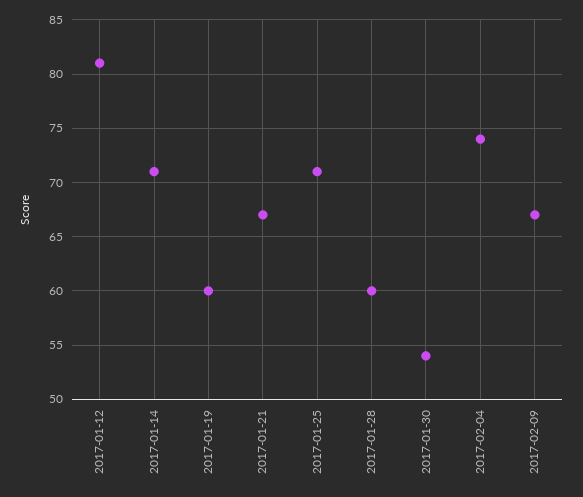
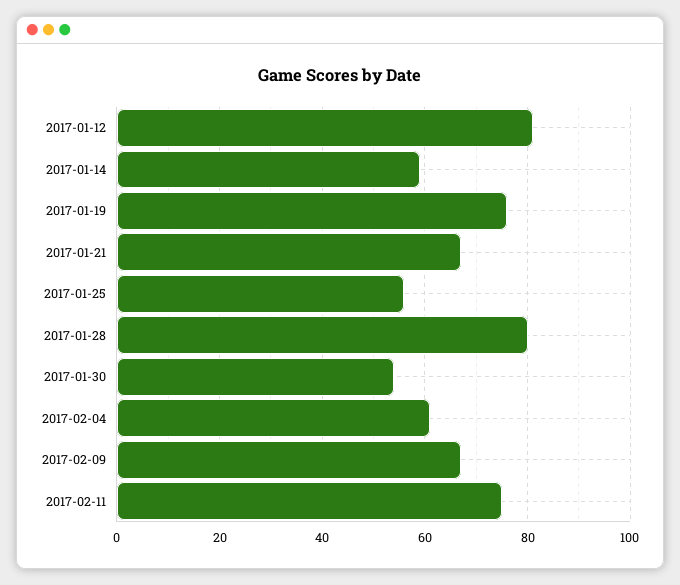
2017-01-14: 71 -> 60
2017-01-19: 60 -> 75
2017-01-25: 71 -> 55
2017-01-28: 60 -> 80
2017-02-04: 74 -> 60
2017-02-11: none -> 75

